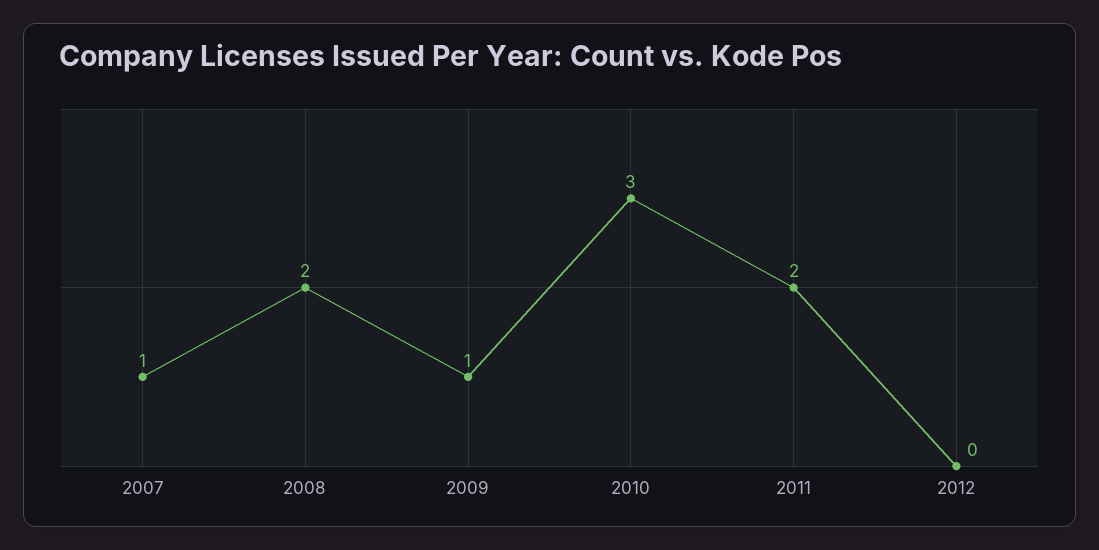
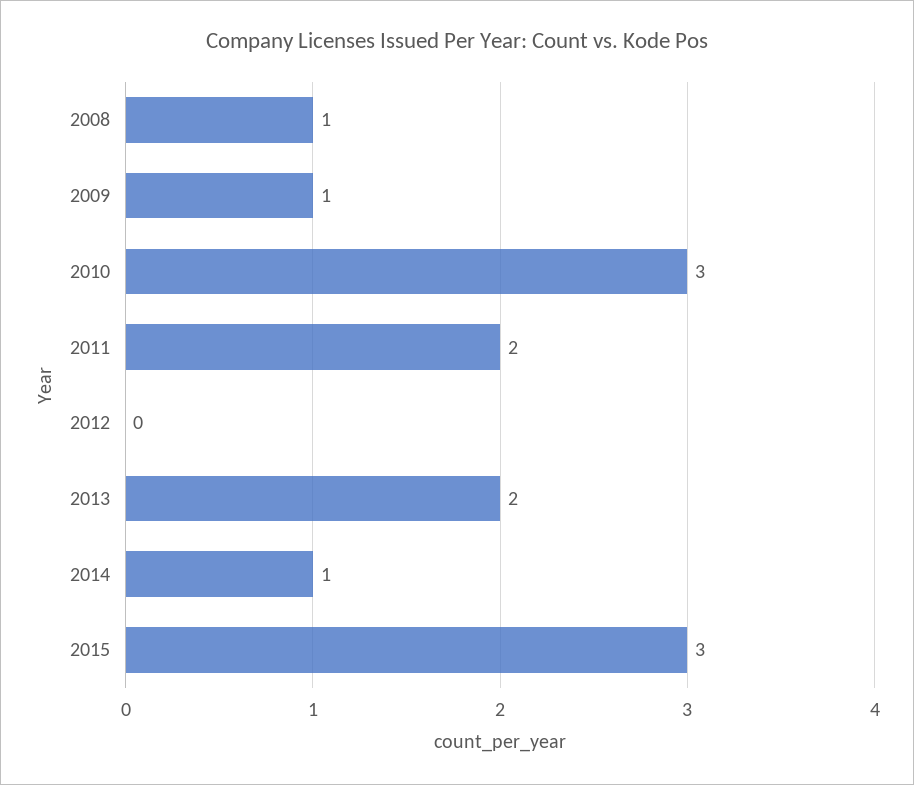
2007: 1 -> none
2008: 2 -> 1
2013: none -> 2
2014: none -> 1
2015: none -> 3

